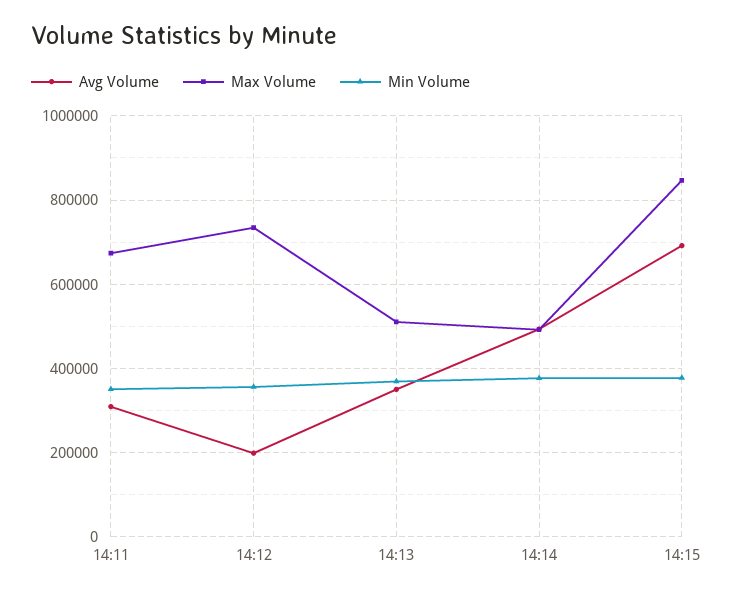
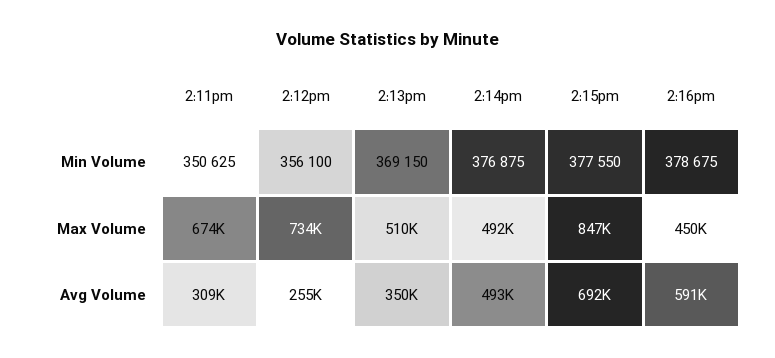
Avg Volume, 14:12: 200000 -> 255000
Min Volume, 2:16pm: none -> 378675
Max Volume, 2:16pm: none -> 450000
Avg Volume, 2:16pm: none -> 591000

